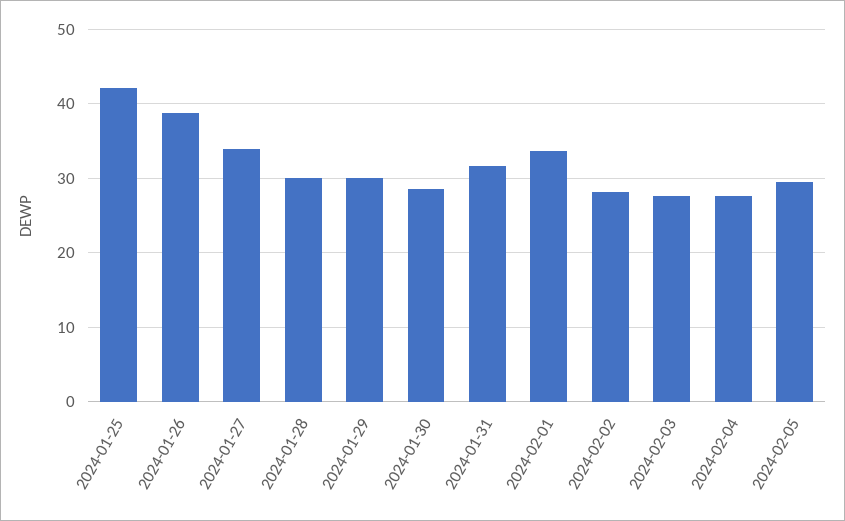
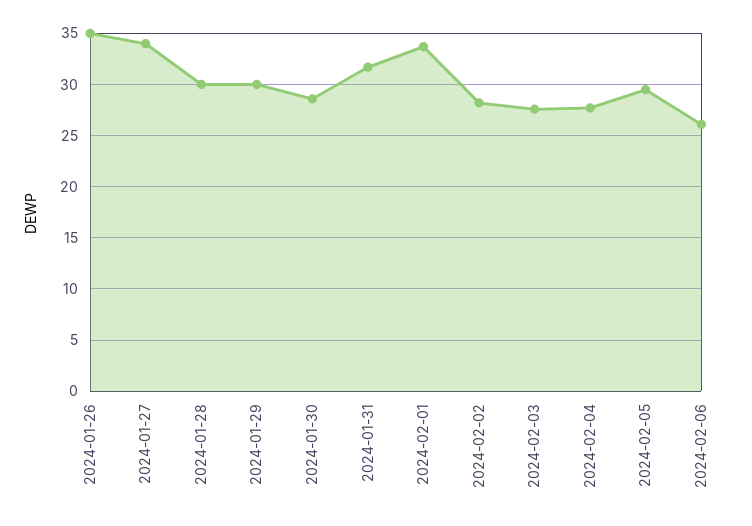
2024-01-25: 42 -> none
2024-01-26: 39 -> 35
2024-02-06: none -> 26

